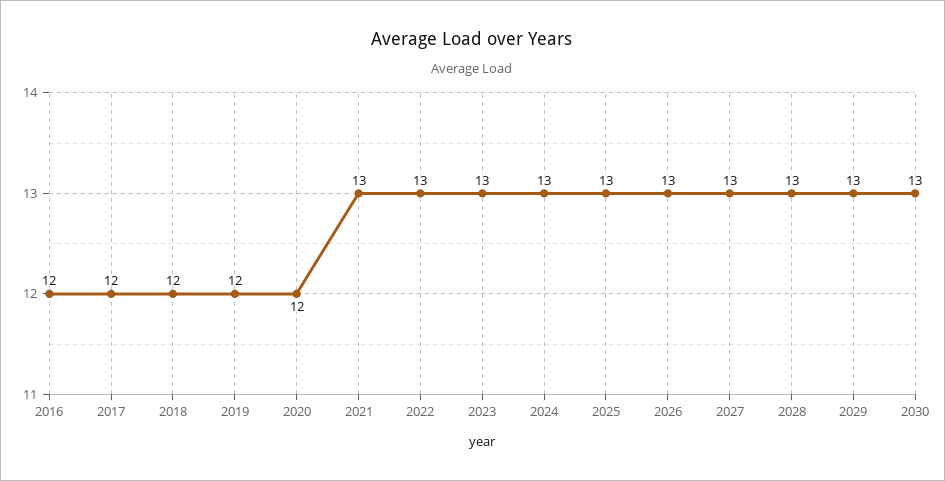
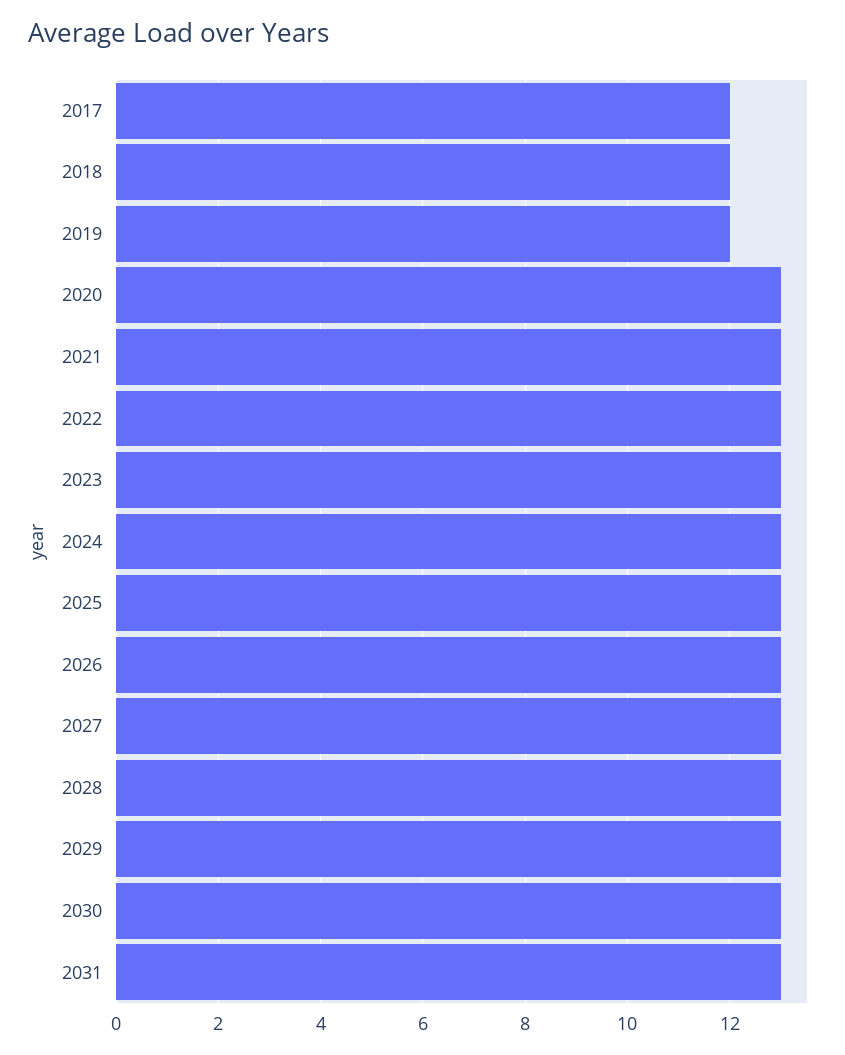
2016: 12 -> none
2020: 12 -> 13
2031: none -> 13

